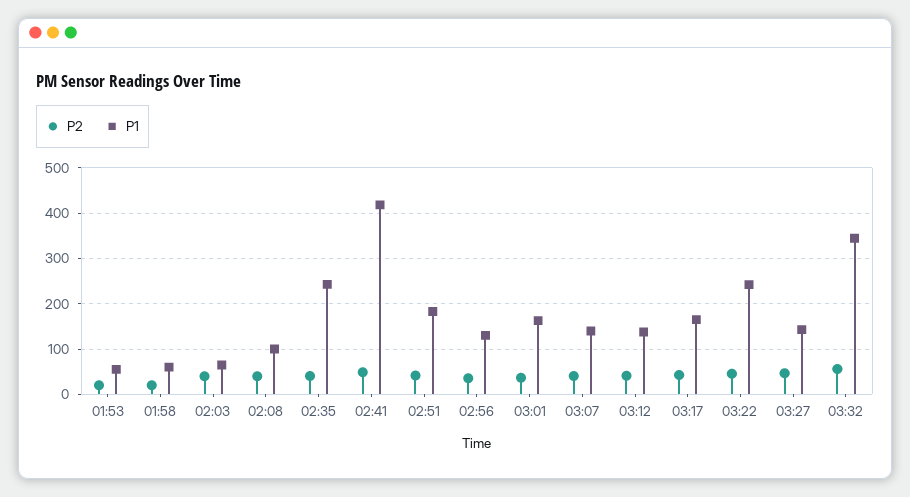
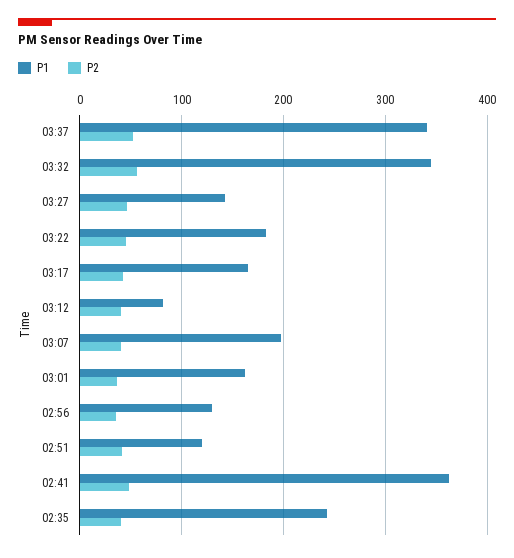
P2, 01:53: 20 -> none
P1, 01:53: 60 -> none
P2, 01:58: 20 -> none
P1, 01:58: 60 -> none
P2, 02:03: 40 -> none
P1, 02:03: 60 -> none
P2, 02:08: 40 -> none
P1, 02:08: 100 -> none
P1, 02:41: 420 -> 360
P1, 02:51: 180 -> 120
P1, 03:07: 140 -> 200
P1, 03:12: 140 -> 80
P1, 03:22: 240 -> 180
P1, 03:37: none -> 340
P2, 03:37: none -> 50

